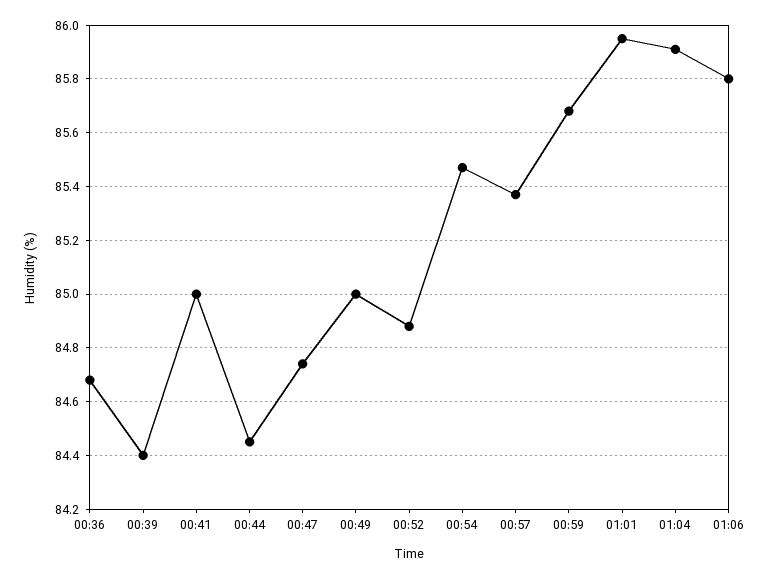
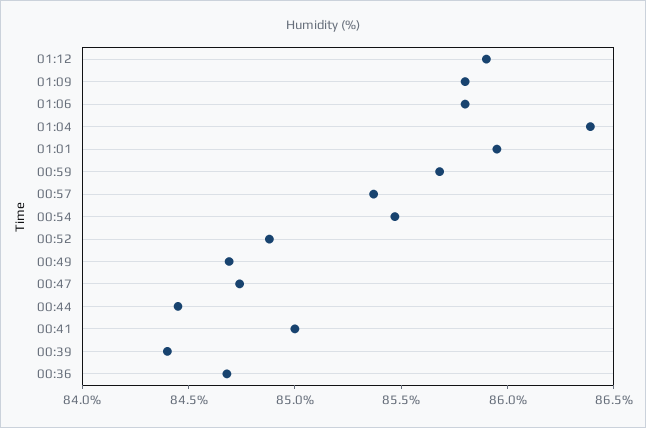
00:49: 85 -> 84.7
01:04: 85.9 -> 86.4
01:12: none -> 85.9
01:09: none -> 85.8

